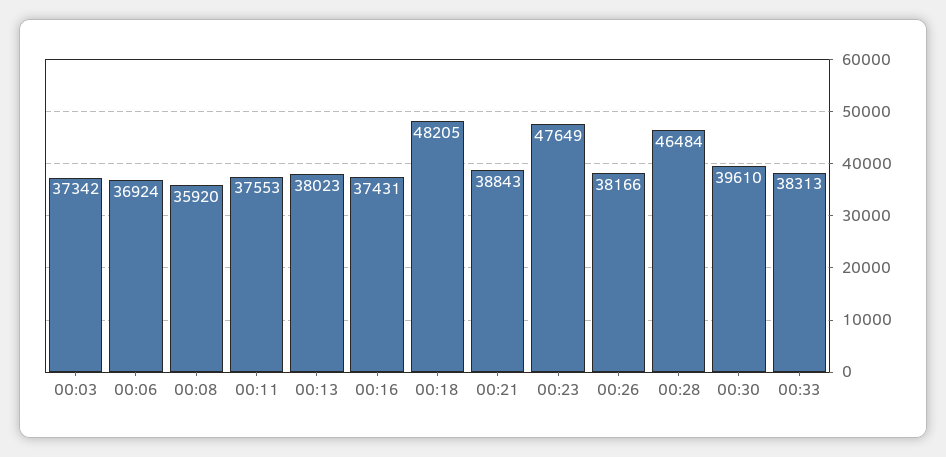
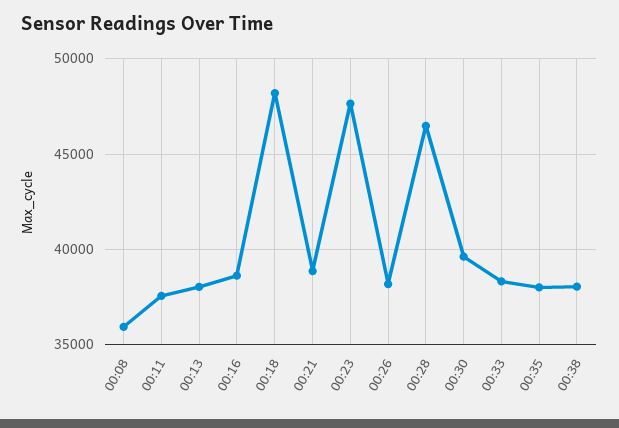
00:03: 37342 -> none
00:06: 36924 -> none
00:16: 37431 -> 38500
00:35: none -> 38000
00:38: none -> 38000

